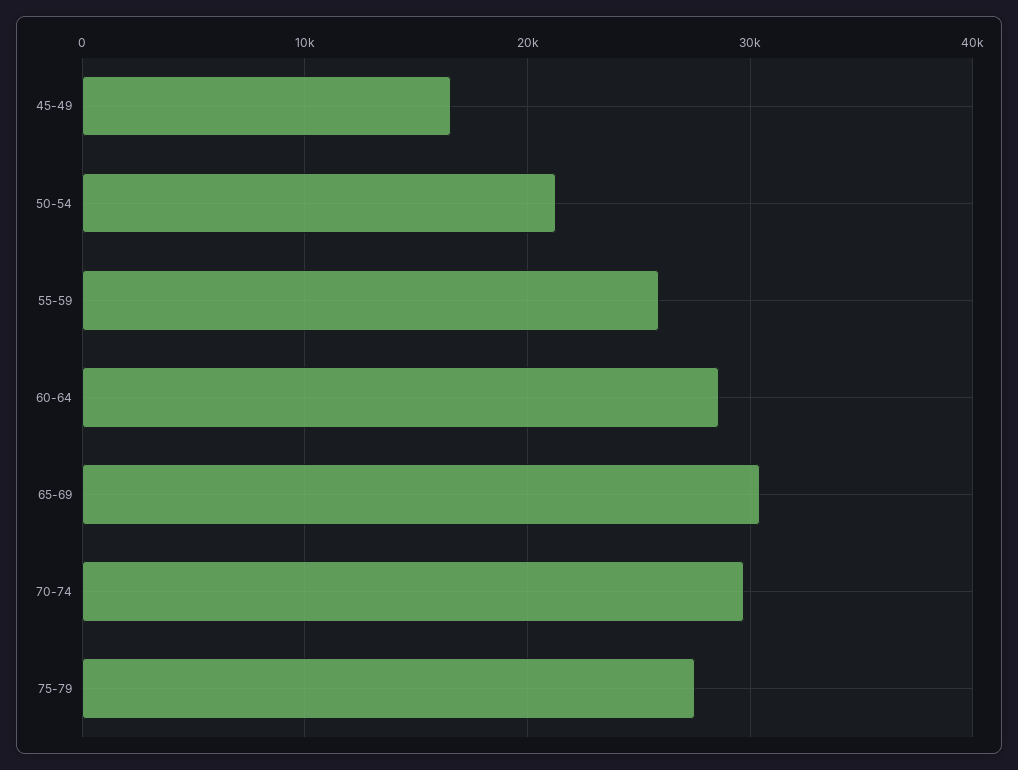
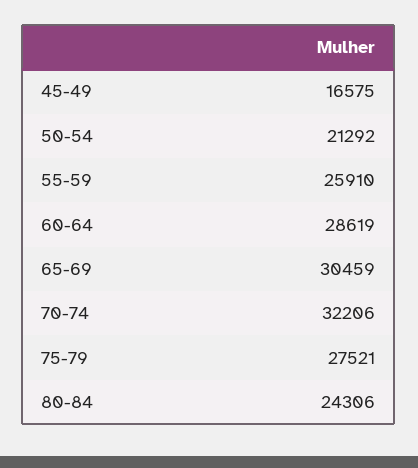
70-74: 30000 -> 32206
80-84: none -> 24306

